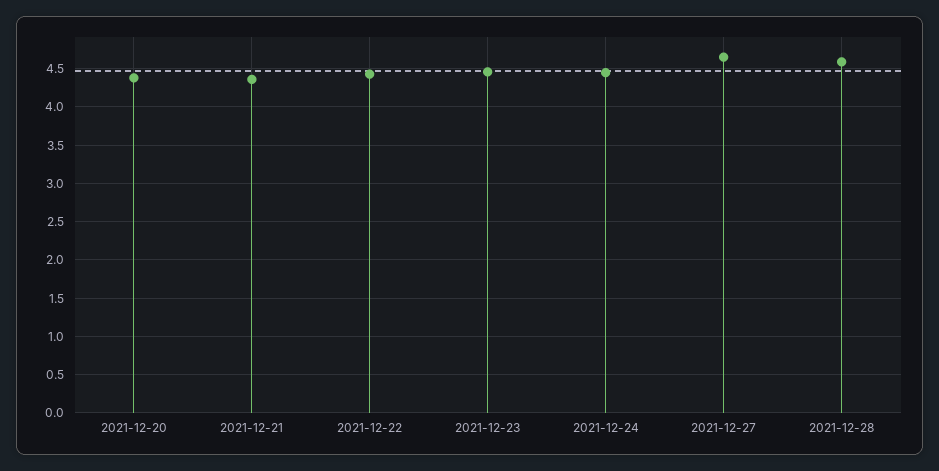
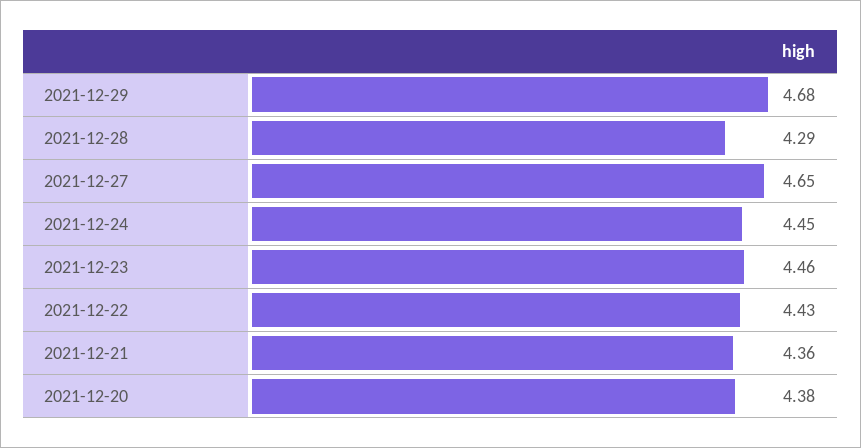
2021-12-28: 4.6 -> 4.29
2021-12-29: none -> 4.68

